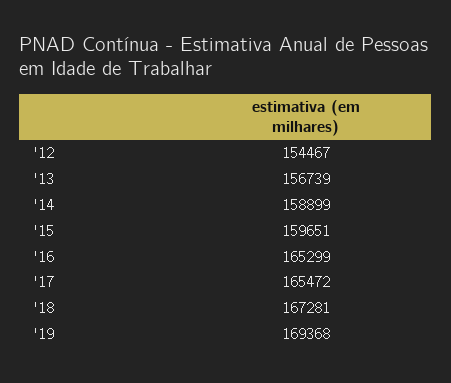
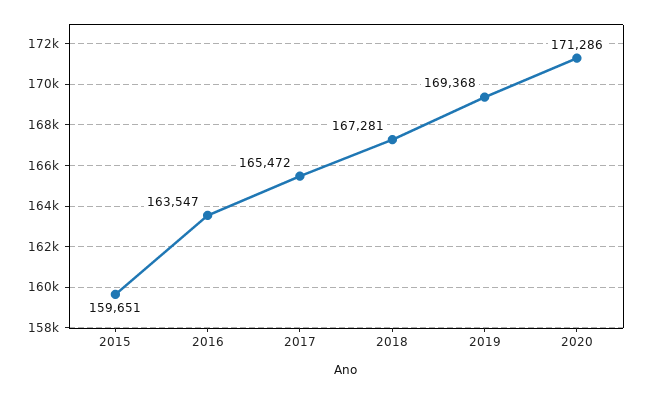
'12: 154467 -> none
'13: 156739 -> none
'14: 158899 -> none
'16: 165299 -> 163547
2020: none -> 171286

